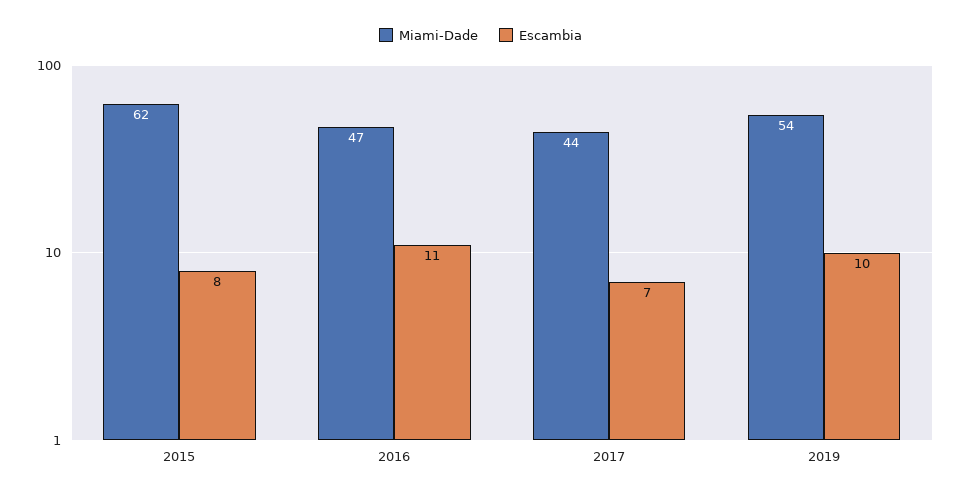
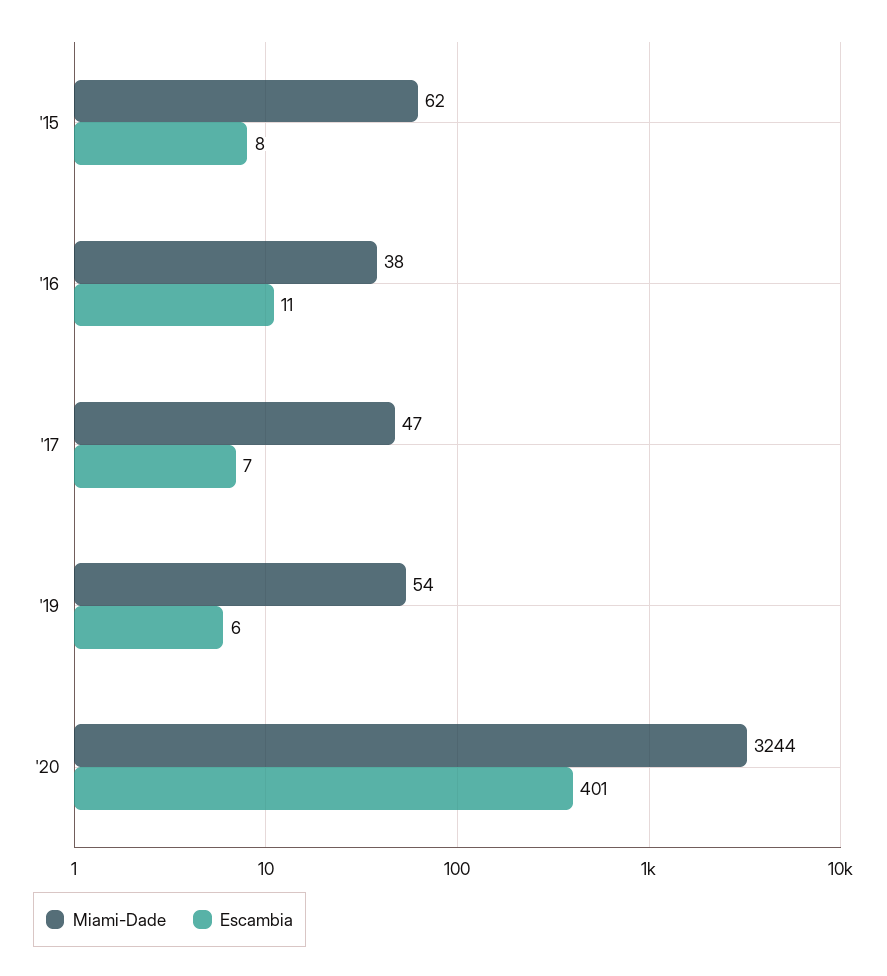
Miami-Dade, 2016: 47 -> 38
Miami-Dade, 2017: 44 -> 47
Escambia, 2019: 10 -> 6
Miami-Dade, '20: none -> 3244
Escambia, '20: none -> 401

